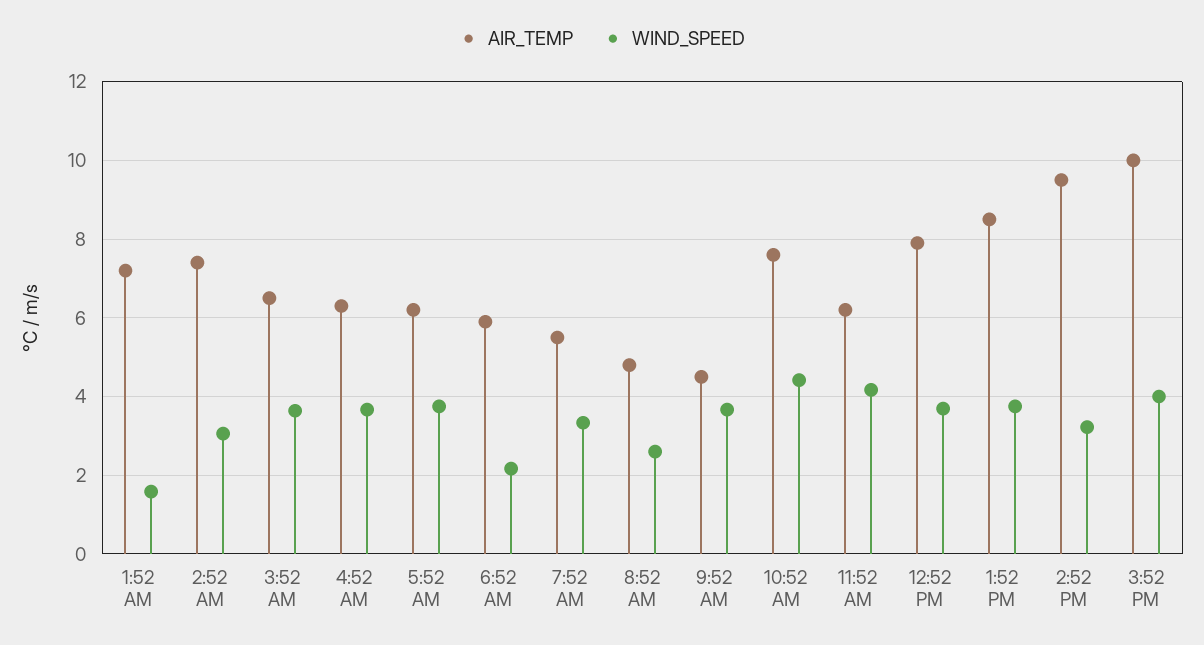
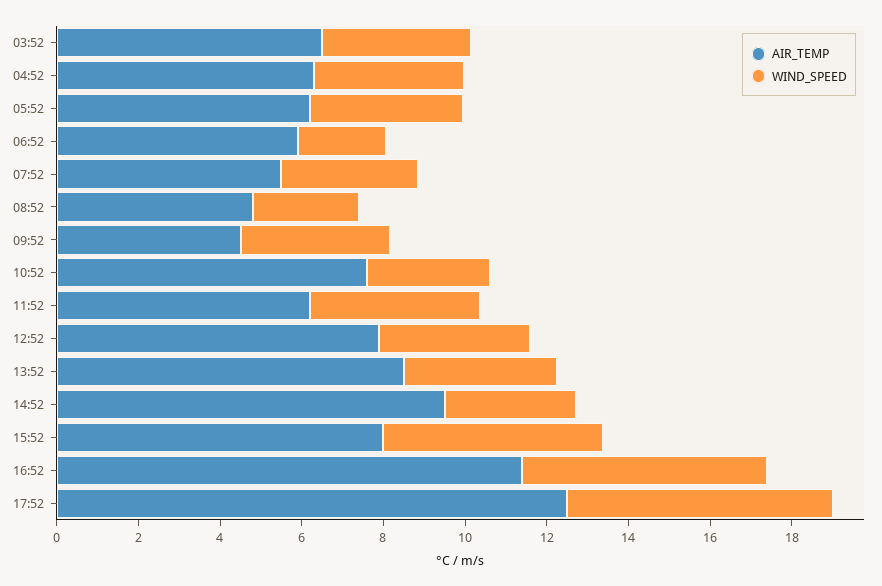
AIR_TEMP, 1:52 AM: 7.2 -> none
WIND_SPEED, 1:52 AM: 1.6 -> none
AIR_TEMP, 2:52 AM: 7.4 -> none
WIND_SPEED, 2:52 AM: 3 -> none
WIND_SPEED, 10:52 AM: 4.4 -> 3
AIR_TEMP, 3:52 PM: 10 -> 8
WIND_SPEED, 3:52 PM: 4 -> 5.5
AIR_TEMP, 16:52: none -> 11.5
WIND_SPEED, 16:52: none -> 6
AIR_TEMP, 17:52: none -> 12.5
WIND_SPEED, 17:52: none -> 6.5

